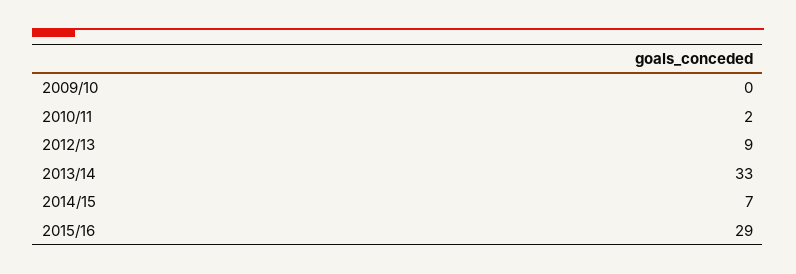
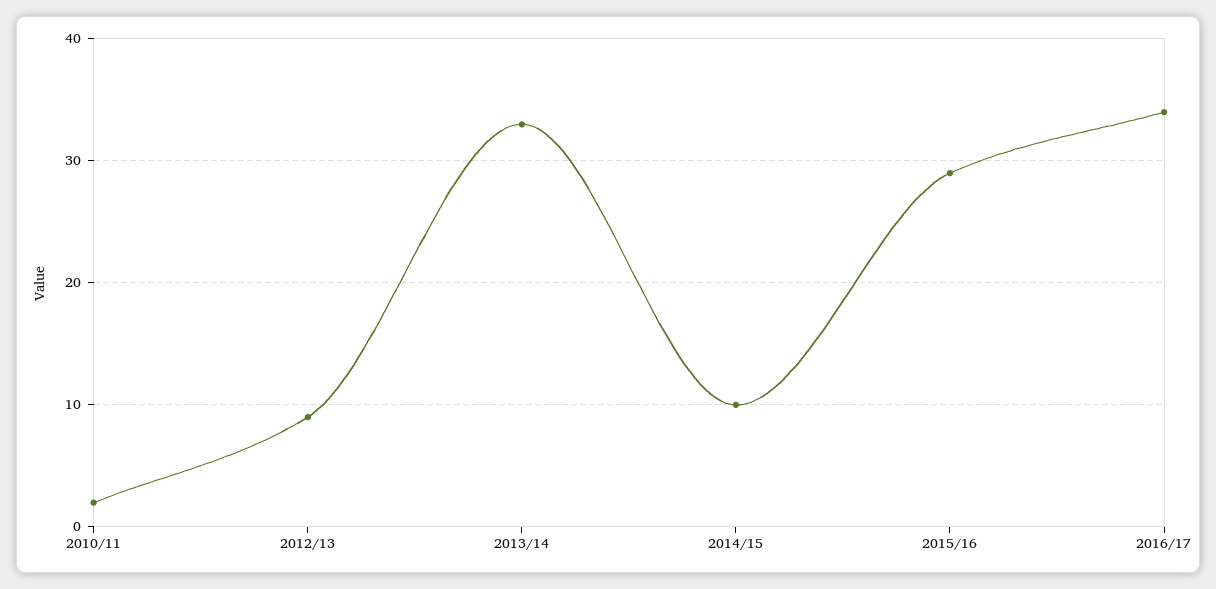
2009/10: 0 -> none
2014/15: 7 -> 10
2016/17: none -> 34

